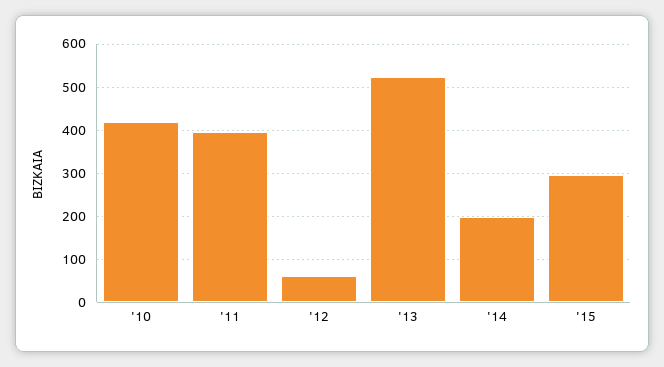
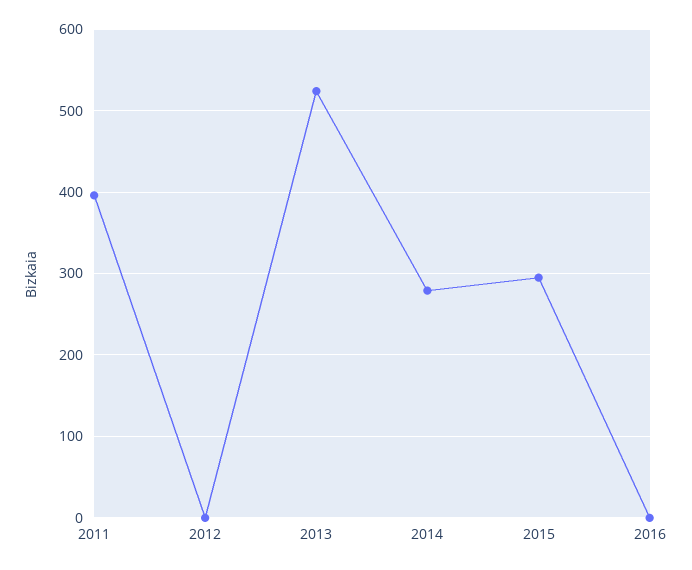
'10: 420 -> none
'12: 60 -> 0
'14: 200 -> 280
2016: none -> 0

